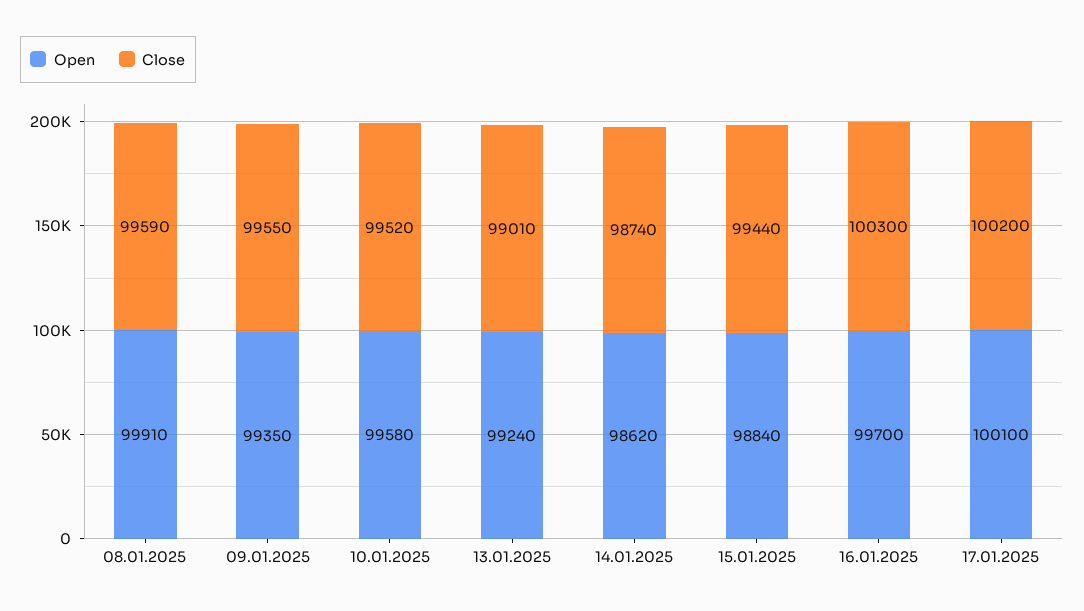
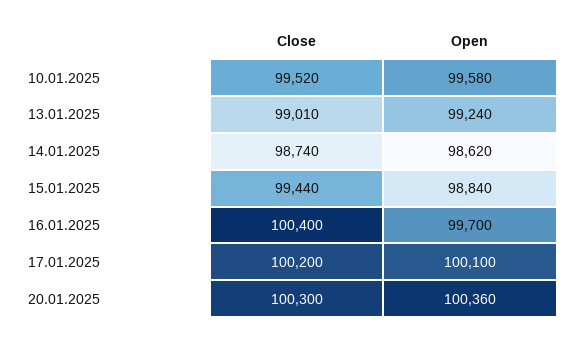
Open, 08.01.2025: 99910 -> none
Close, 08.01.2025: 99590 -> none
Open, 09.01.2025: 99350 -> none
Close, 09.01.2025: 99550 -> none
Close, 16.01.2025: 100300 -> 100400
Close, 20.01.2025: none -> 100300
Open, 20.01.2025: none -> 100360

